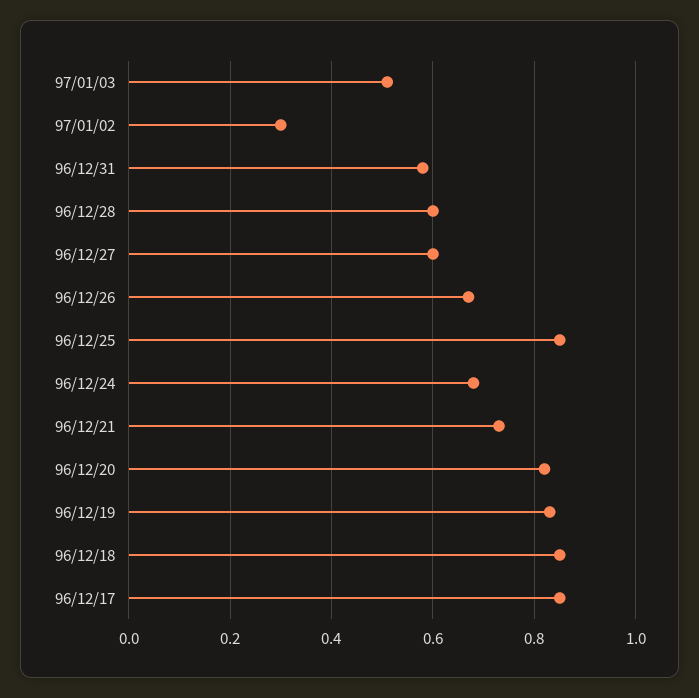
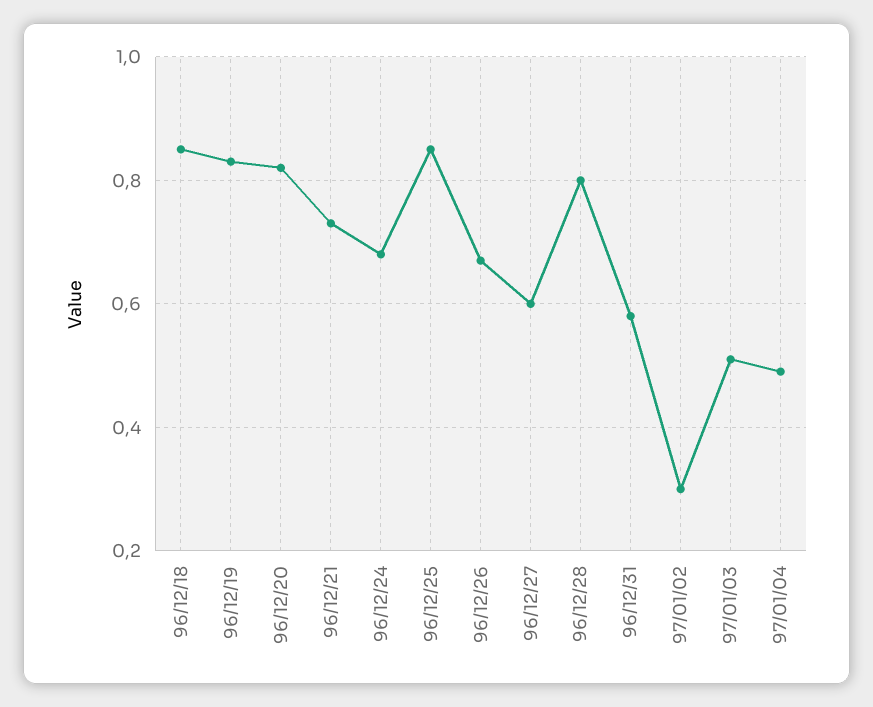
96/12/28: 0.6 -> 0.8
96/12/17: 0.85 -> none
97/01/04: none -> 0.5

